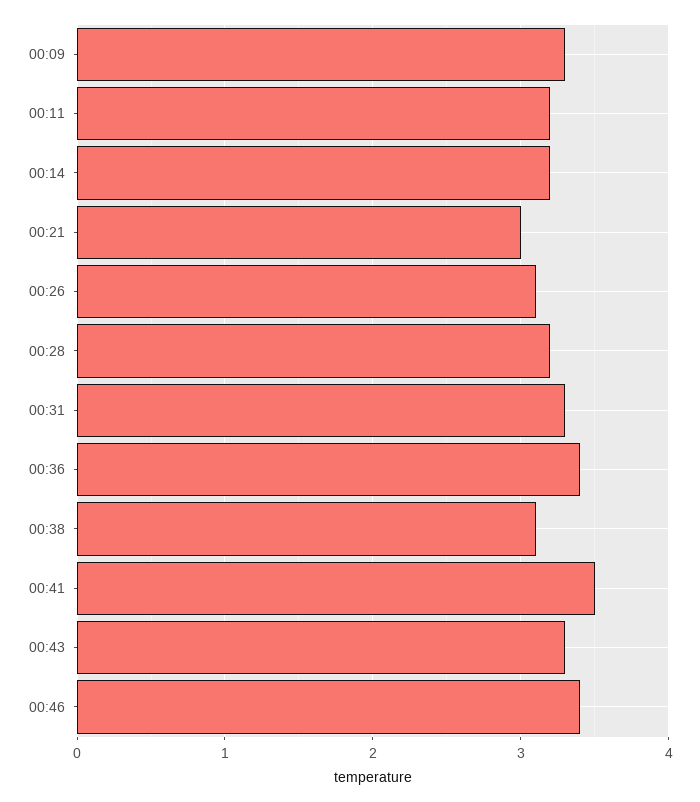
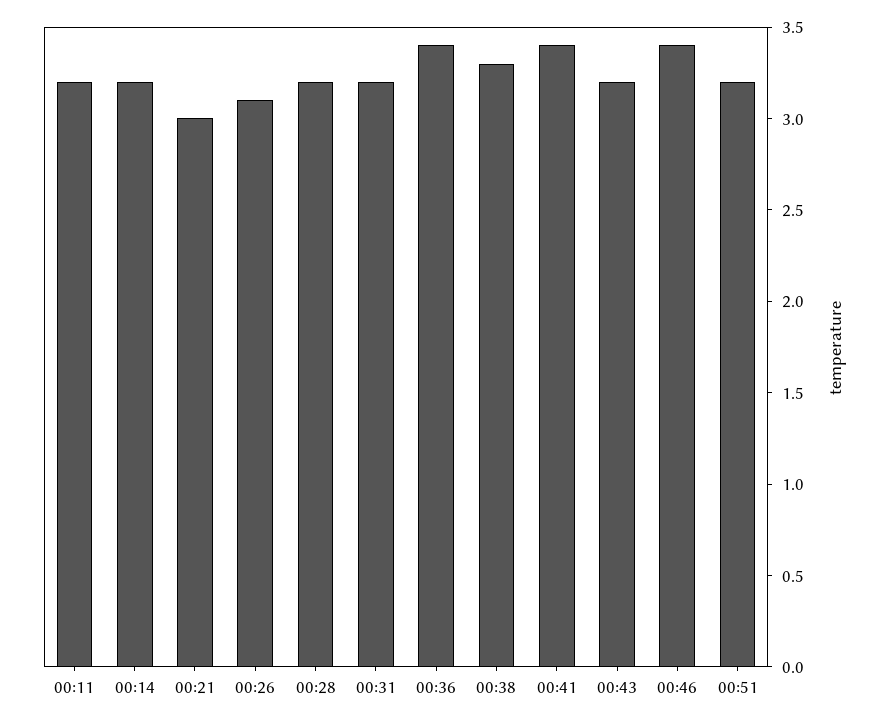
00:09: 3.3 -> none
00:31: 3.3 -> 3.2
00:38: 3.1 -> 3.3
00:41: 3.5 -> 3.4
00:43: 3.3 -> 3.2
00:51: none -> 3.2

